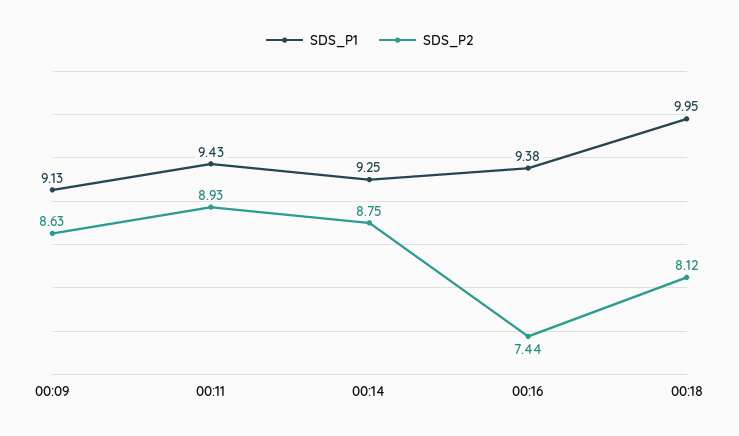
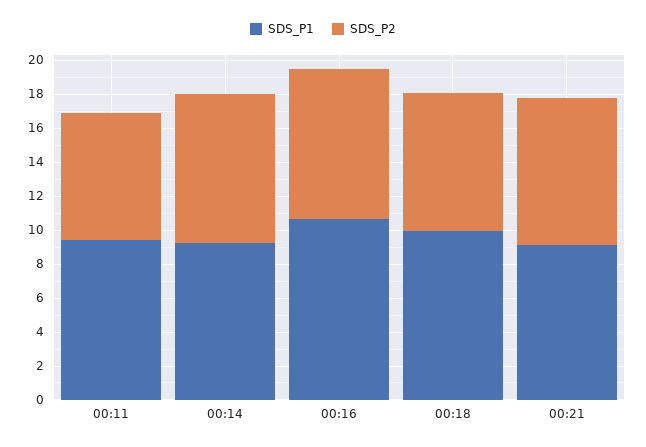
SDS_P1, 00:09: 9.13 -> none
SDS_P2, 00:09: 8.63 -> none
SDS_P2, 00:11: 8.93 -> 7.5
SDS_P1, 00:16: 9.38 -> 10.5
SDS_P2, 00:16: 7.44 -> 9
SDS_P1, 00:21: none -> 9
SDS_P2, 00:21: none -> 8.5

